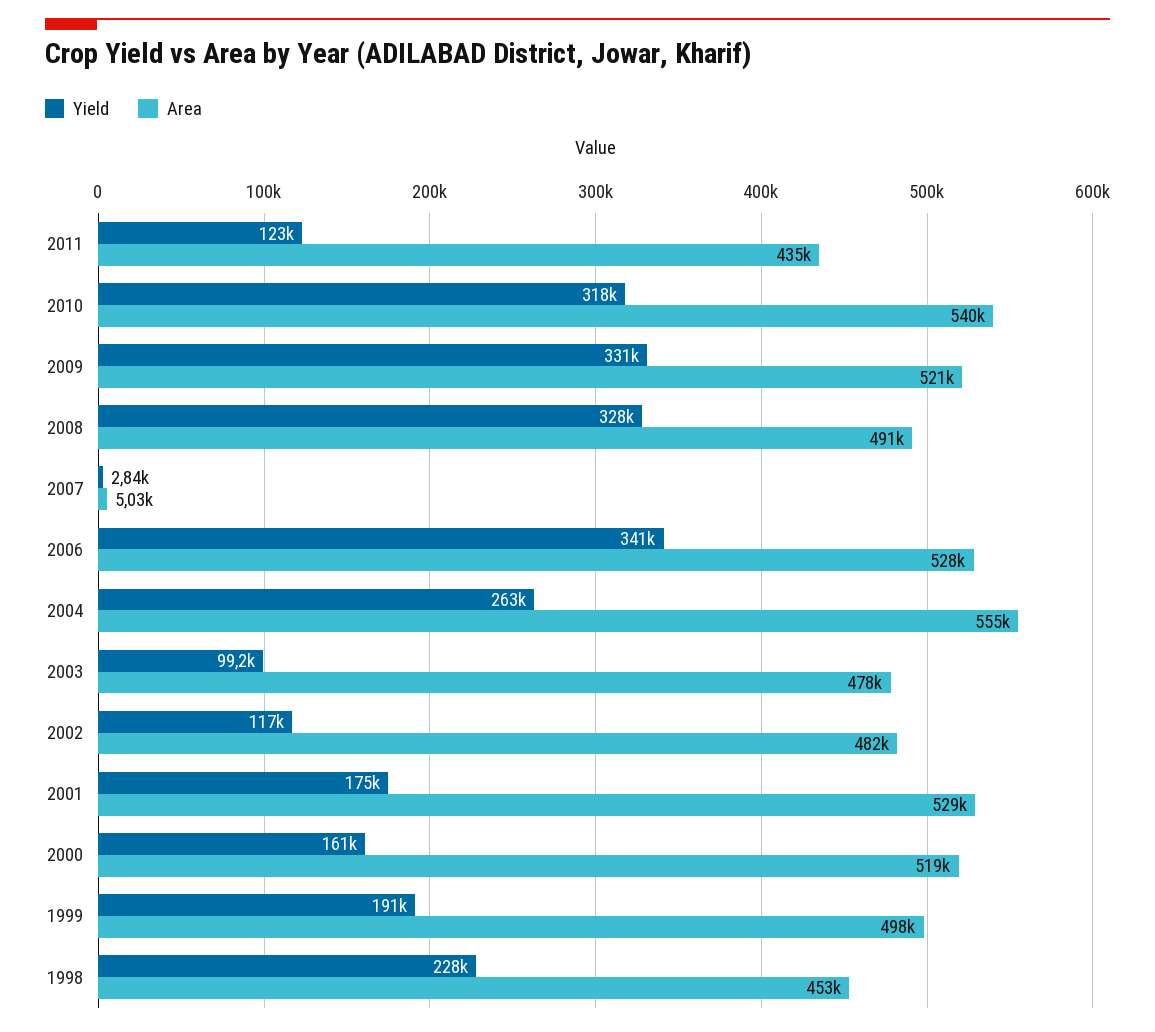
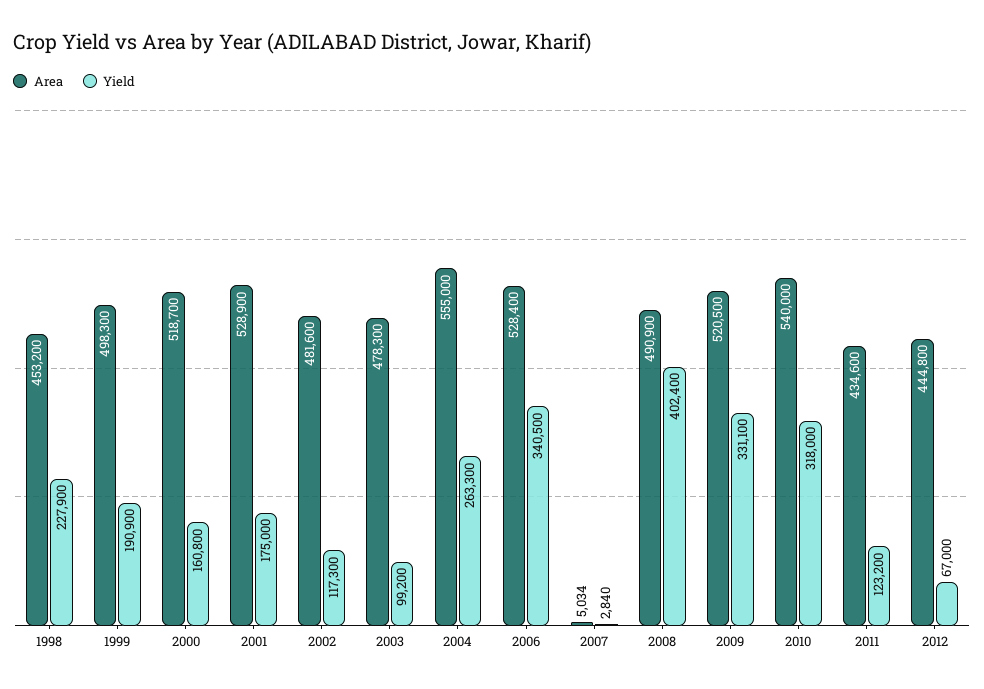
Yield, 2008: 328000 -> 402400
Area, 2012: none -> 444800
Yield, 2012: none -> 67000

